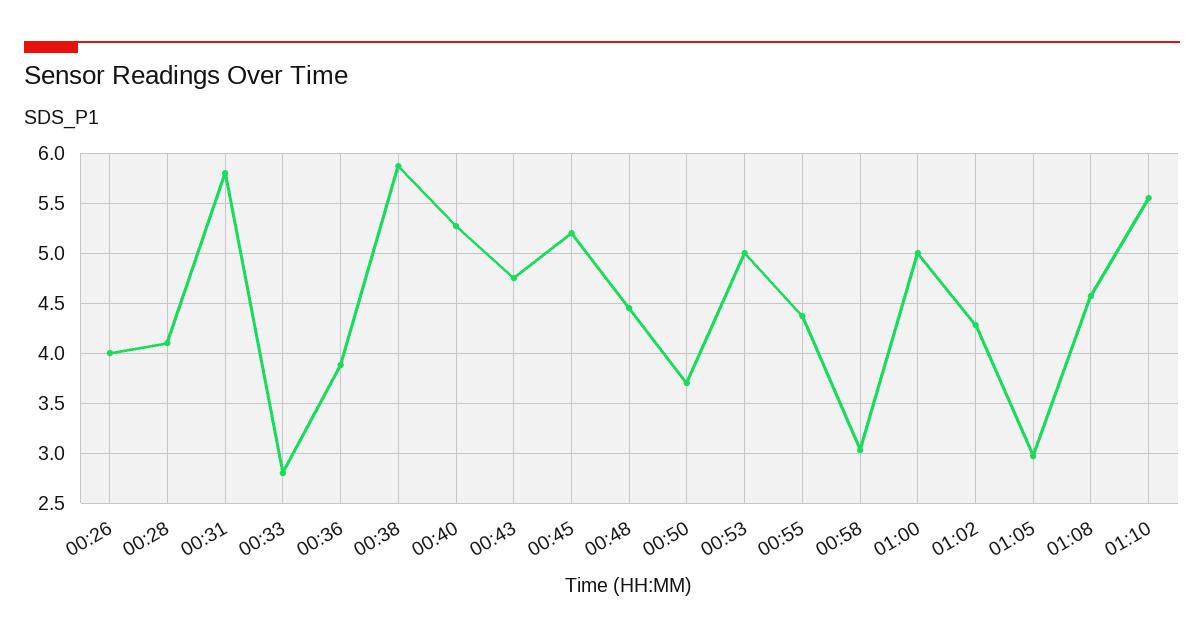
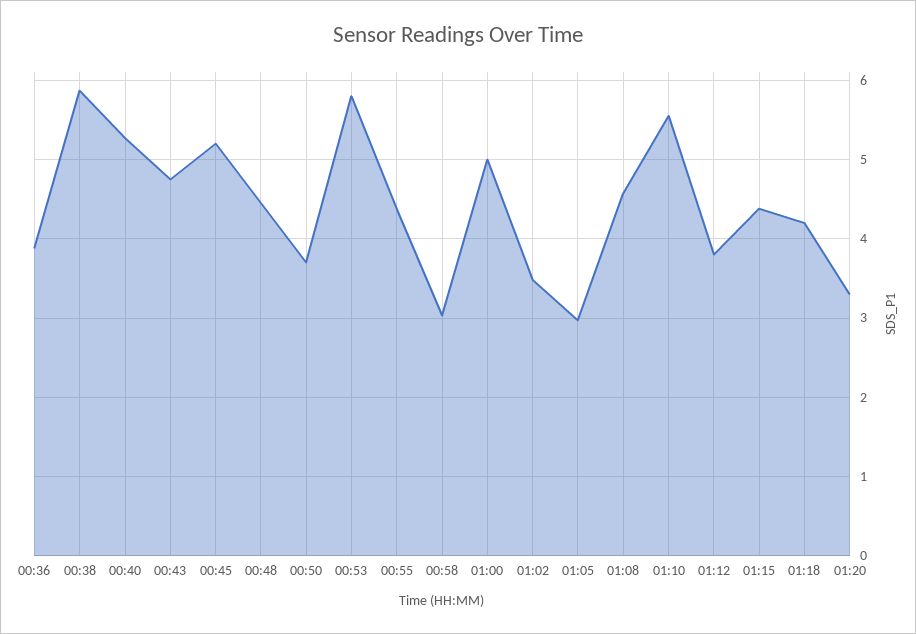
00:26: 4 -> none
00:28: 4.1 -> none
00:31: 5.8 -> none
00:33: 2.8 -> none
00:53: 5 -> 5.8
01:02: 4.3 -> 3.5
01:12: none -> 3.8
01:15: none -> 4.4
01:18: none -> 4.2
01:20: none -> 3.3

